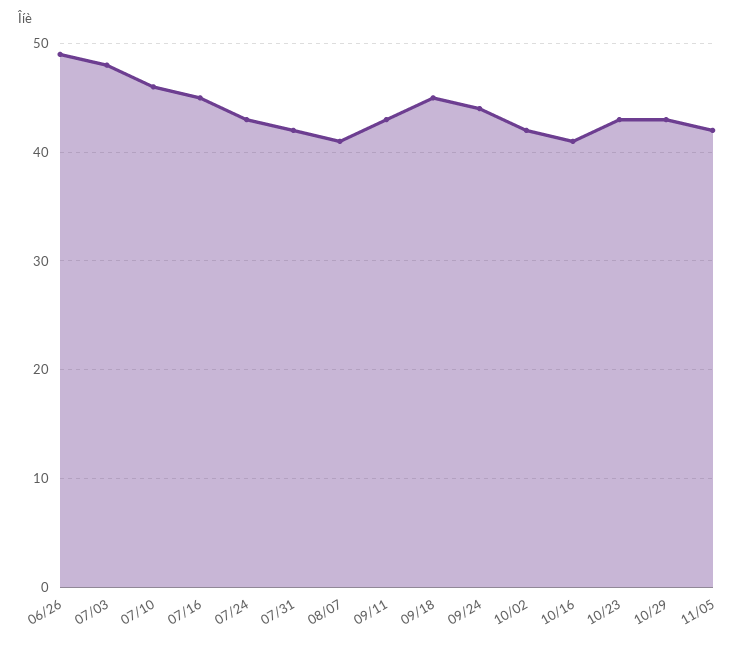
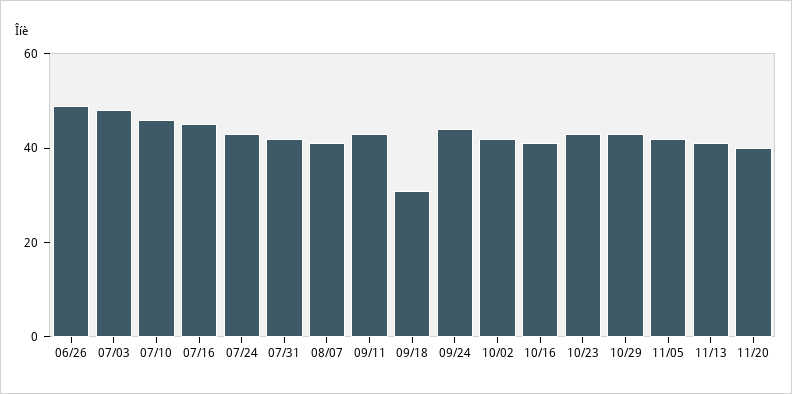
09/18: 45 -> 30
11/13: none -> 40
11/20: none -> 40

